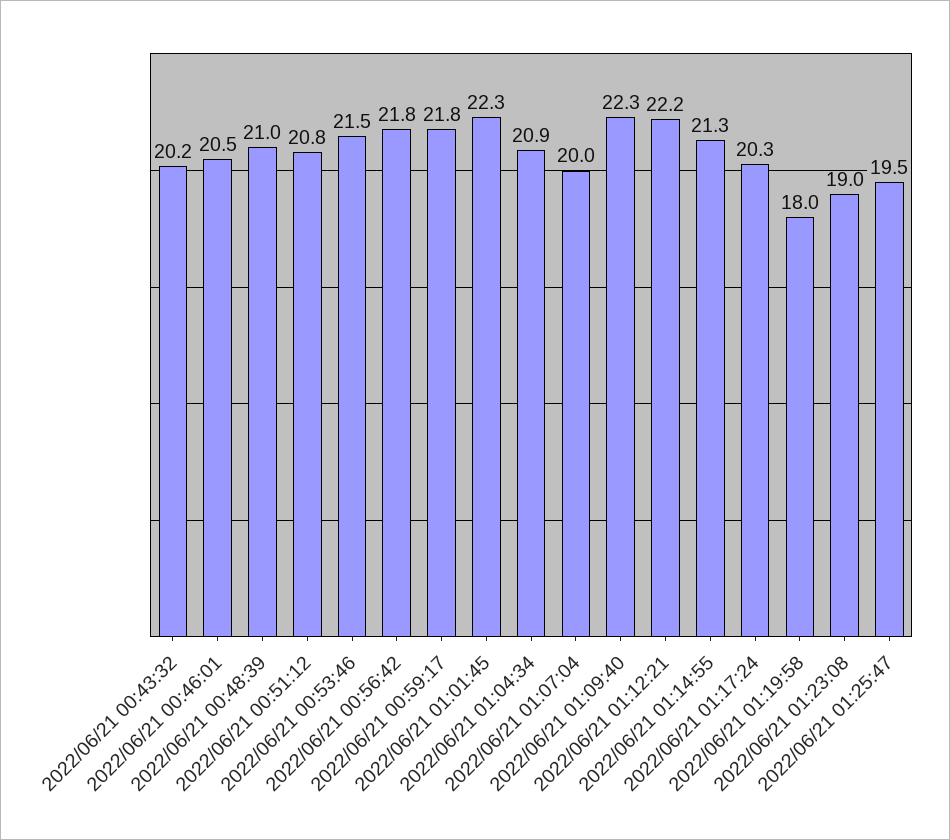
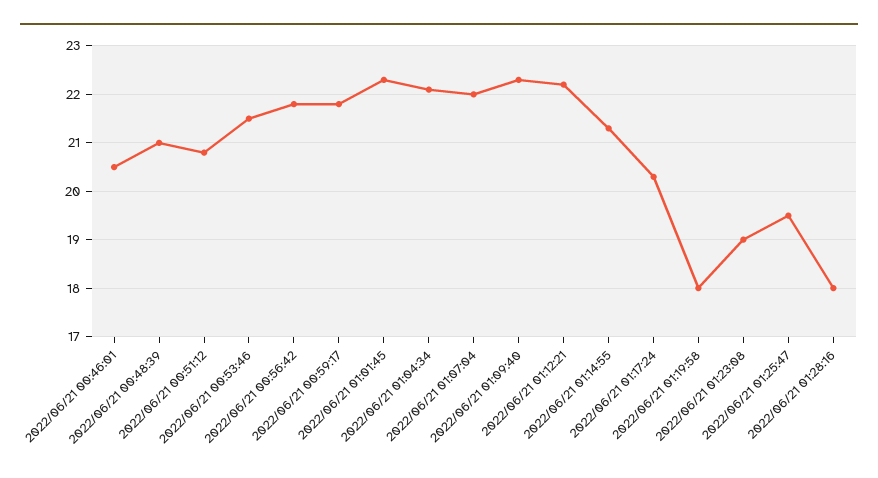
2022/06/21 00:43:32: 20.2 -> none
2022/06/21 01:04:34: 20.9 -> 22
2022/06/21 01:07:04: 20 -> 22
2022/06/21 01:28:16: none -> 18

